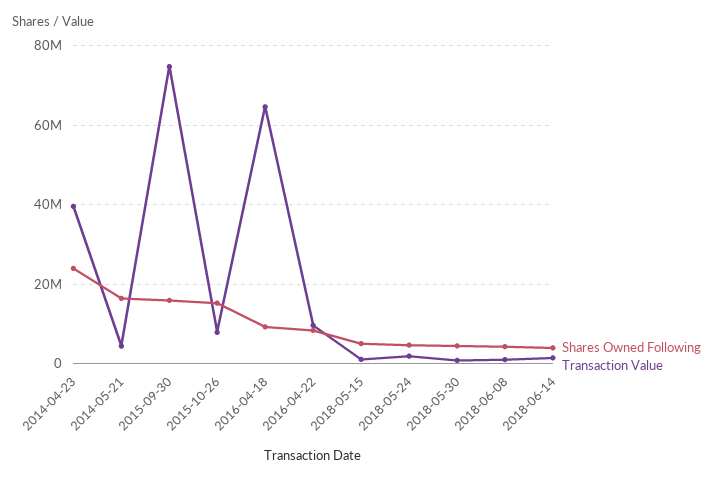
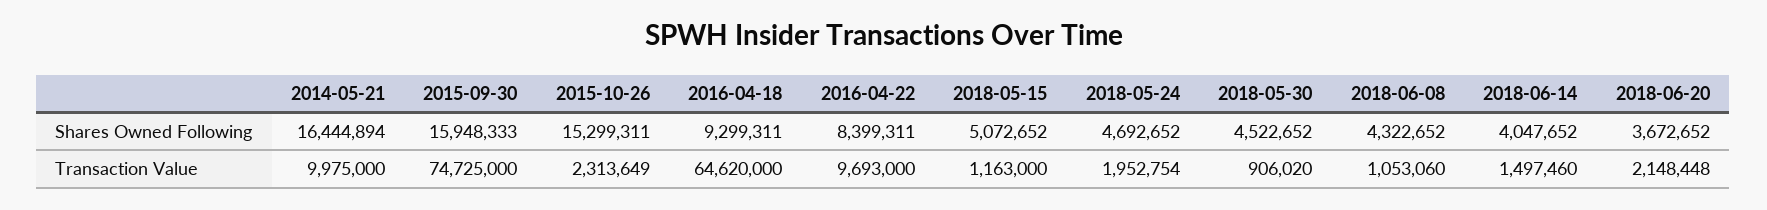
Shares Owned Following, 2014-04-23: 24000000 -> none
Transaction Value, 2014-04-23: 40000000 -> none
Transaction Value, 2014-05-21: 4000000 -> 9975000
Transaction Value, 2015-10-26: 8000000 -> 2313649
Shares Owned Following, 2018-06-20: none -> 3672652
Transaction Value, 2018-06-20: none -> 2148448

